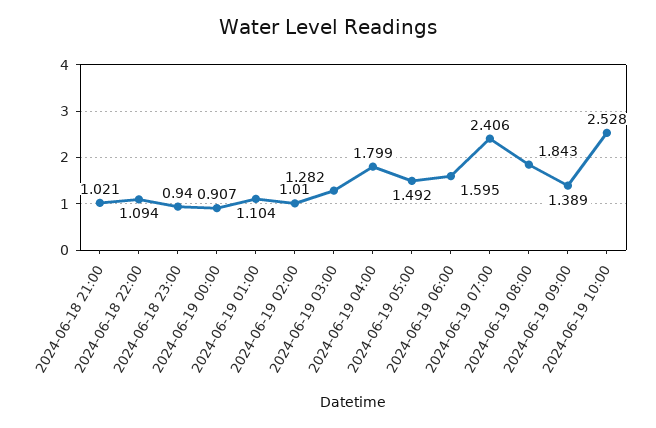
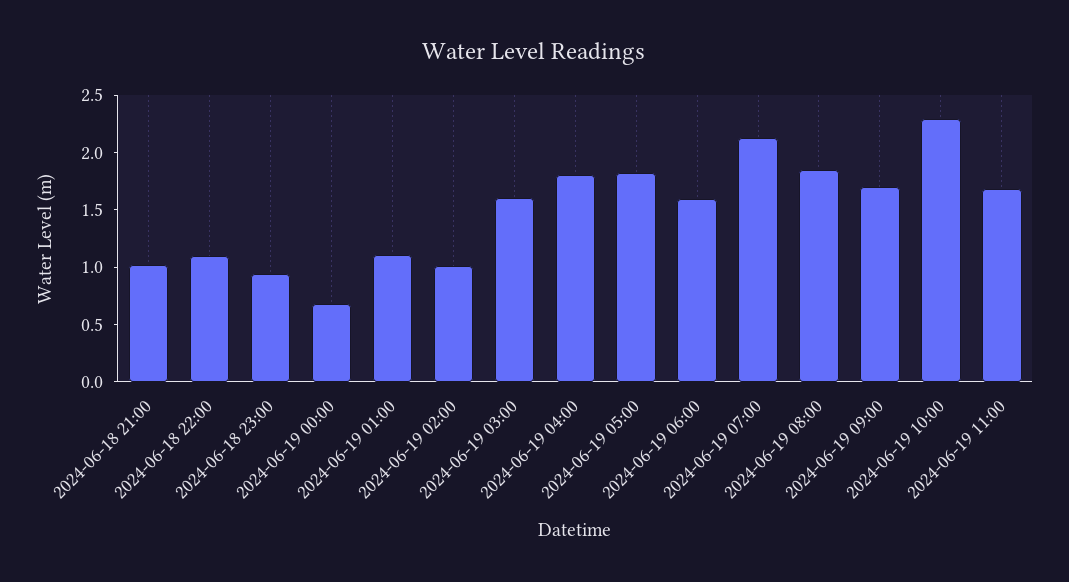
2024-06-19 00:00: 0.907 -> 0.7
2024-06-19 03:00: 1.282 -> 1.6
2024-06-19 05:00: 1.492 -> 1.8
2024-06-19 07:00: 2.406 -> 2.1
2024-06-19 09:00: 1.389 -> 1.7
2024-06-19 10:00: 2.528 -> 2.3
2024-06-19 11:00: none -> 1.7

